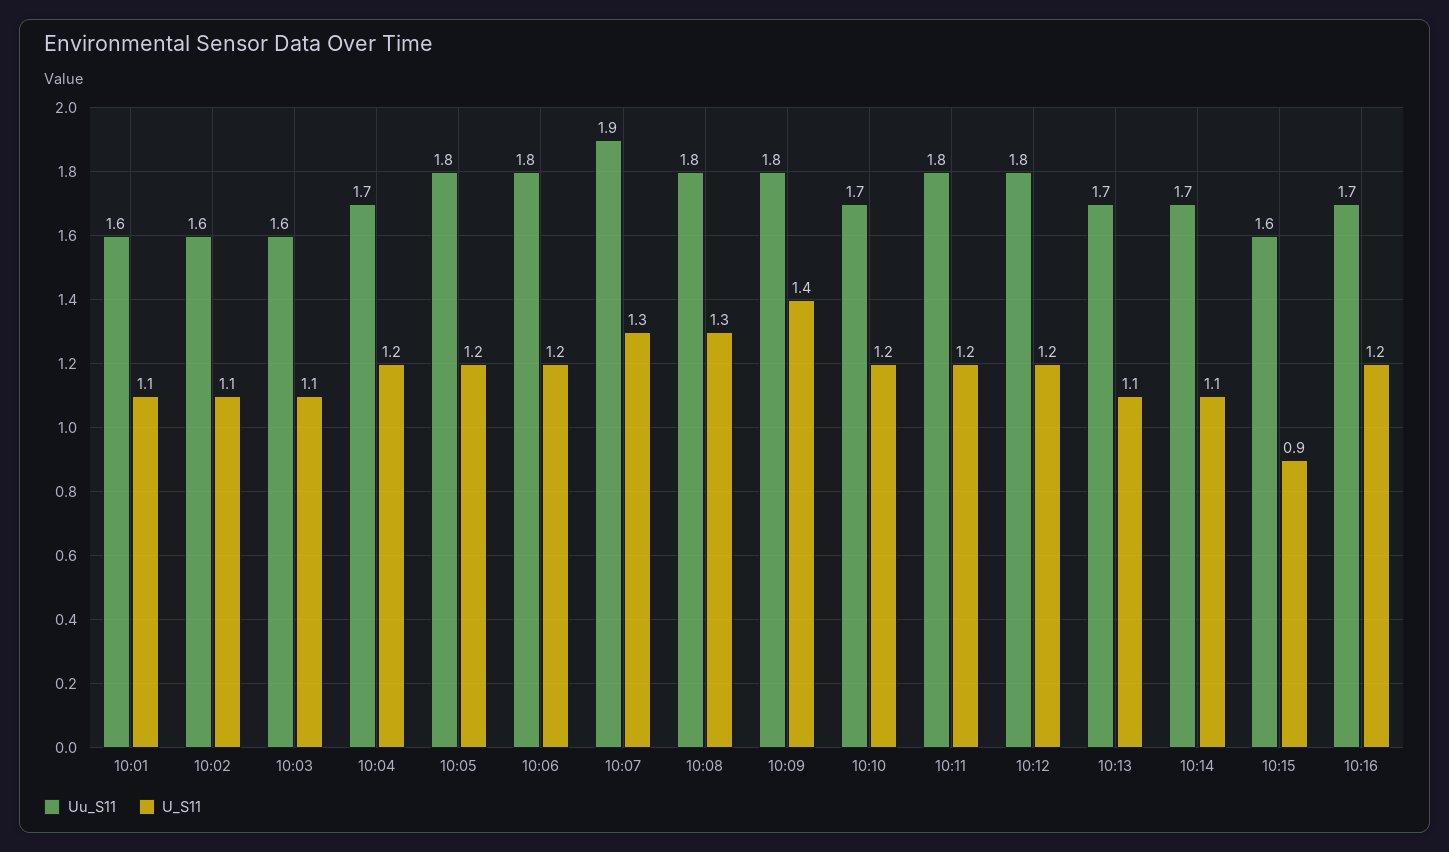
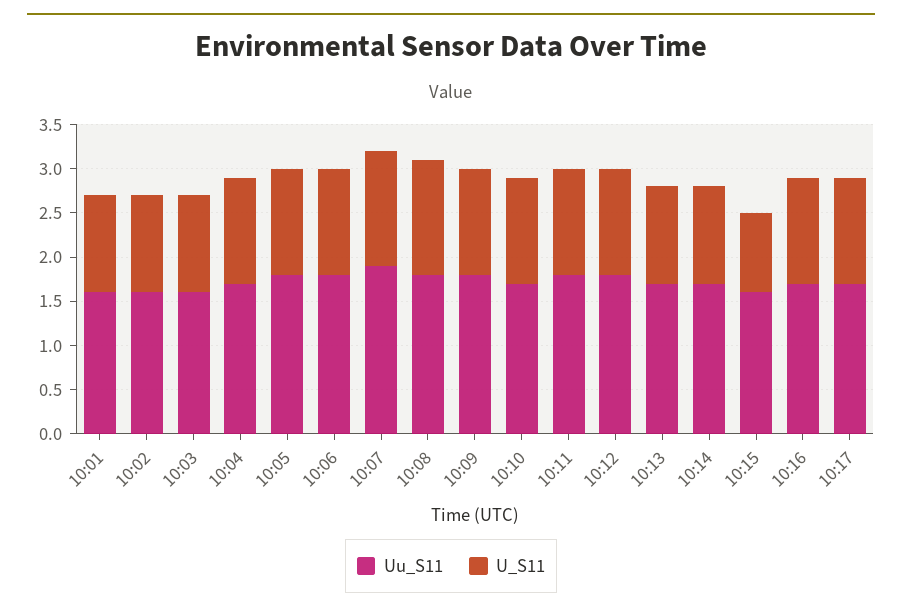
U_S11, 10:09: 1.4 -> 1.2
Uu_S11, 10:17: none -> 1.7
U_S11, 10:17: none -> 1.2

